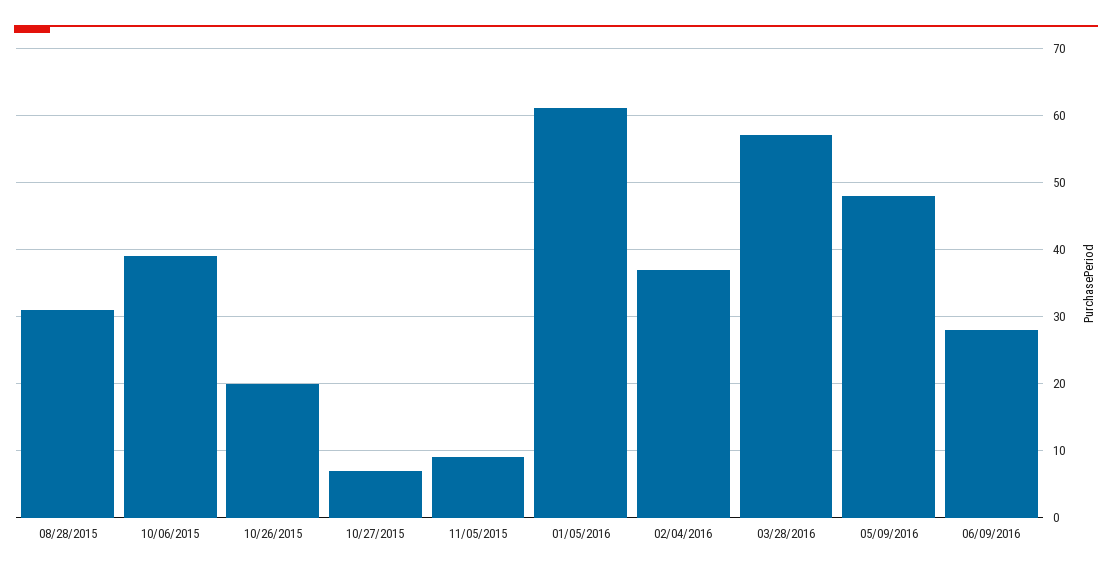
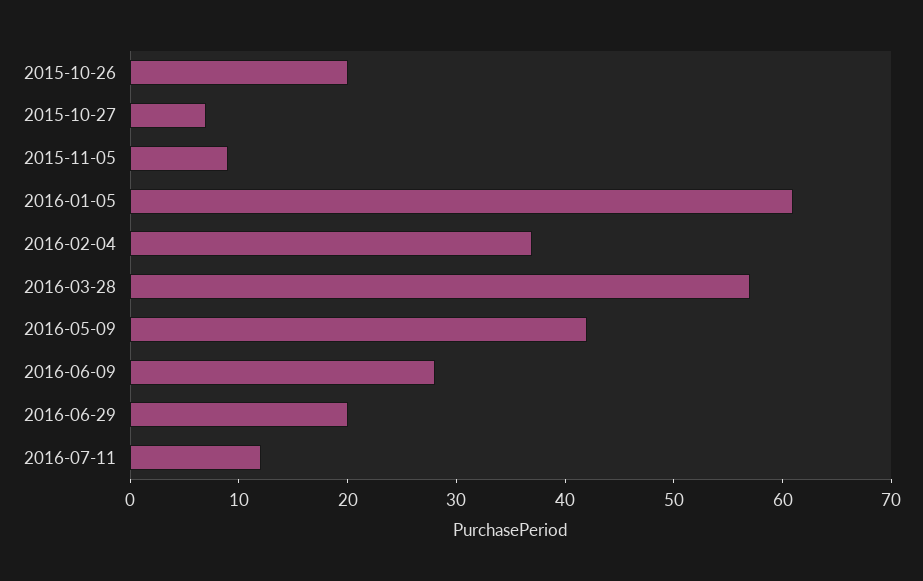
08/28/2015: 31 -> none
10/06/2015: 39 -> none
05/09/2016: 48 -> 42
2016-06-29: none -> 20
2016-07-11: none -> 12

